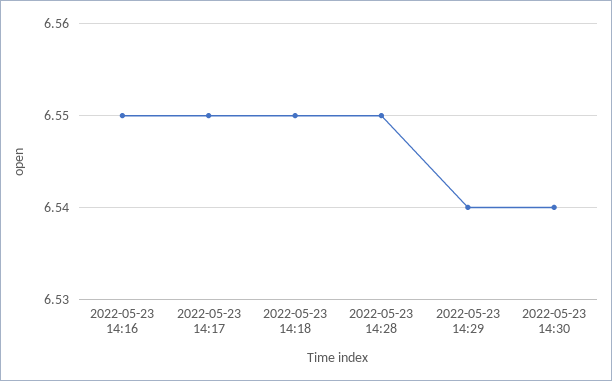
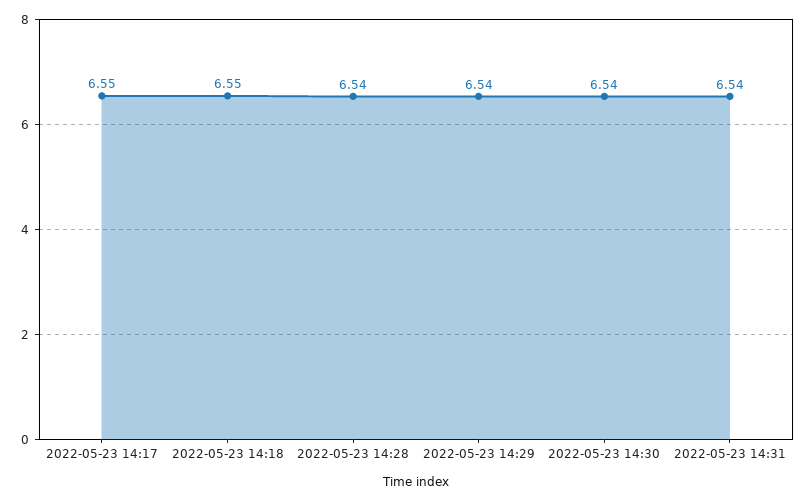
2022-05-23 14:16: 6.55 -> none
2022-05-23 14:28: 6.55 -> 6.54
2022-05-23 14:31: none -> 6.54

